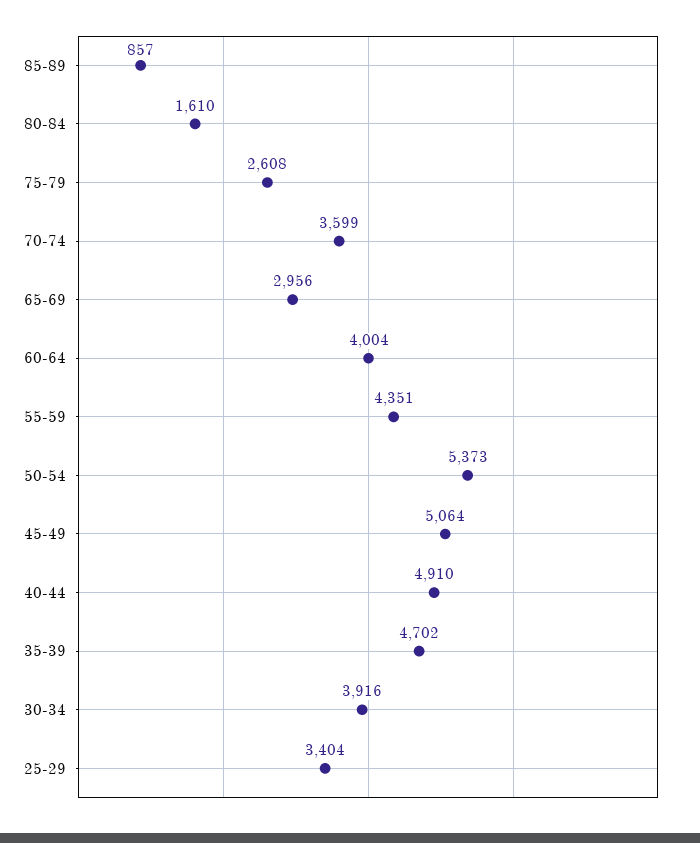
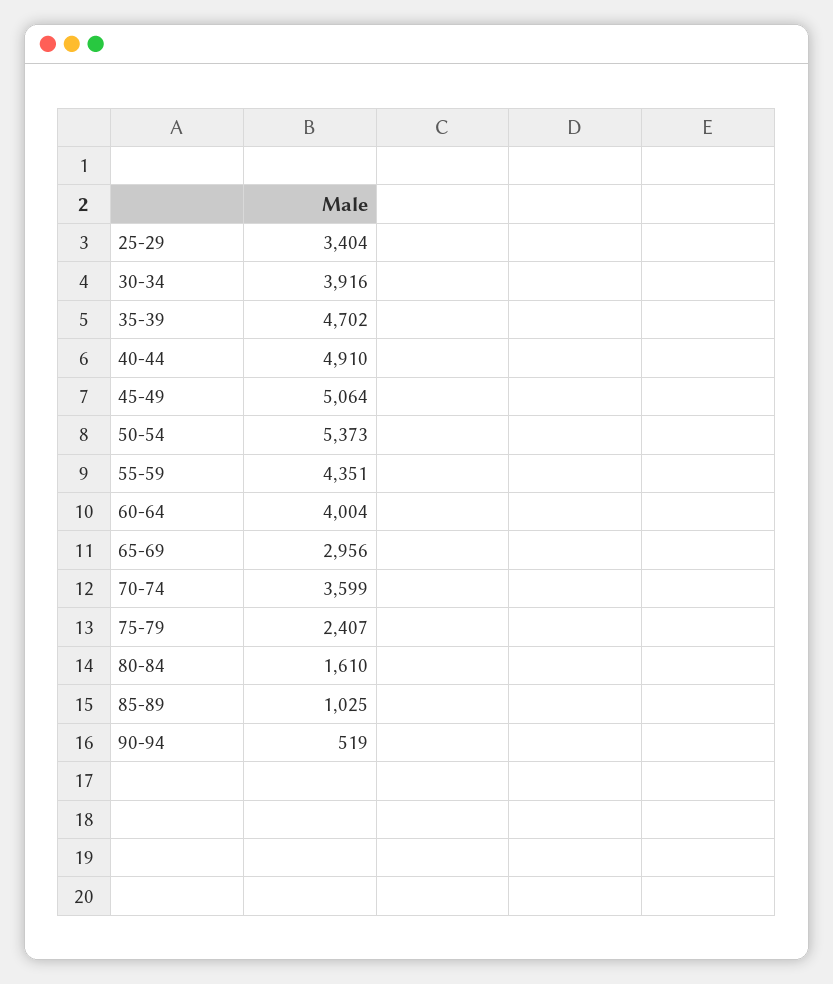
85-89: 857 -> 1025
75-79: 2608 -> 2407
90-94: none -> 519

